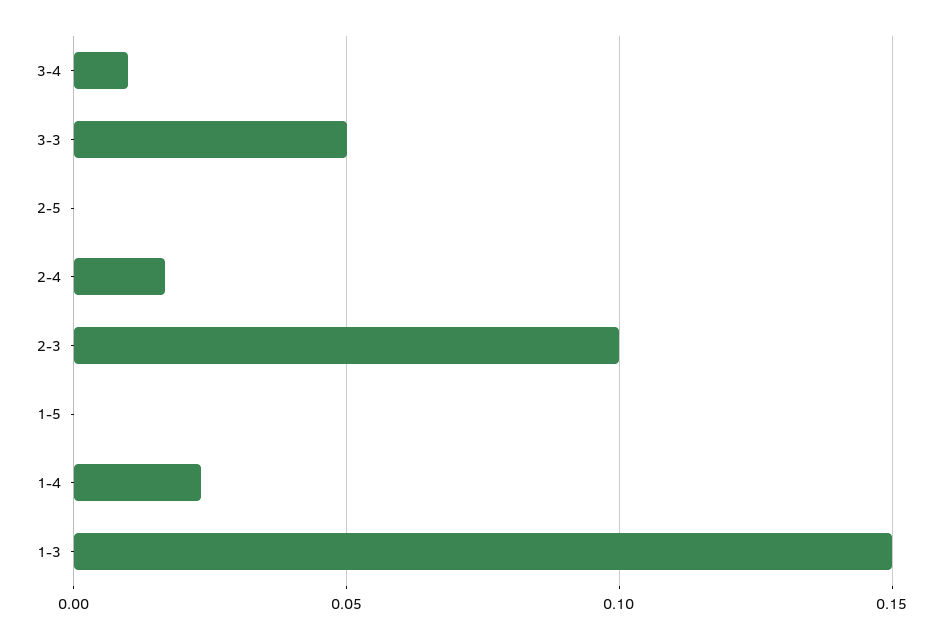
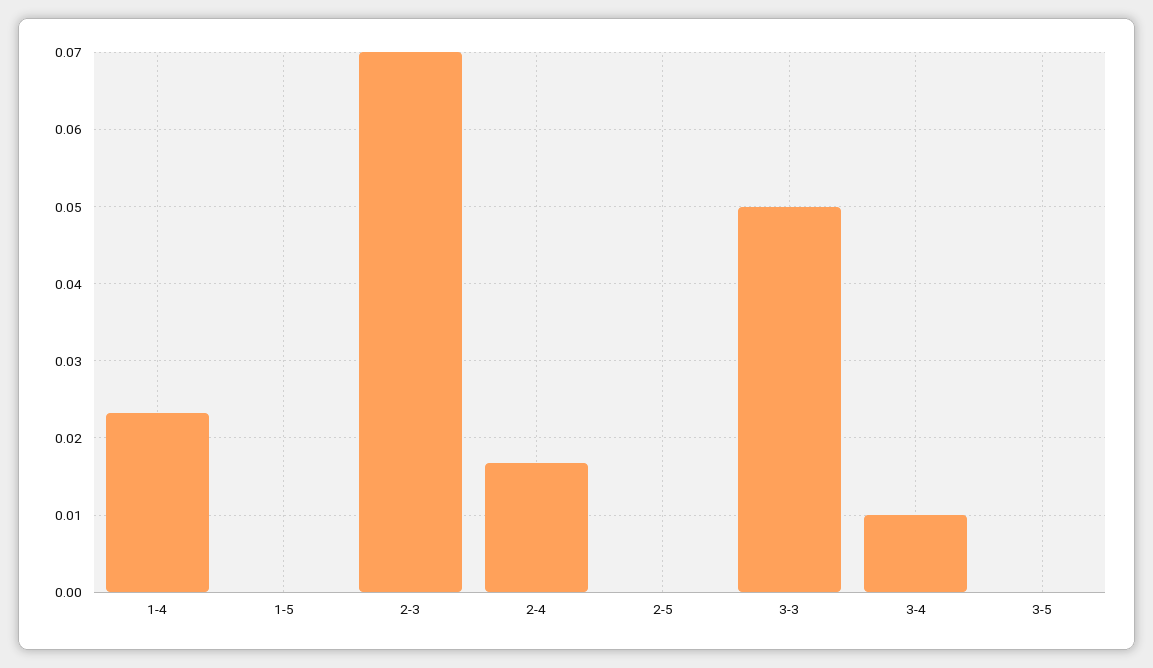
2-3: 0.1 -> 0.07
1-3: 0.15 -> none
3-5: none -> 0

